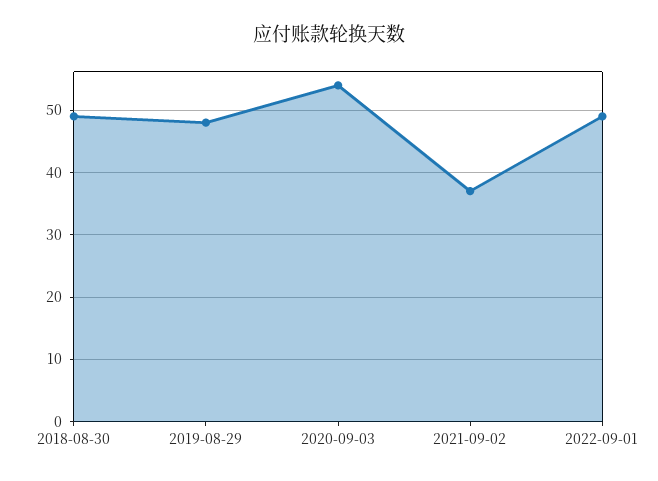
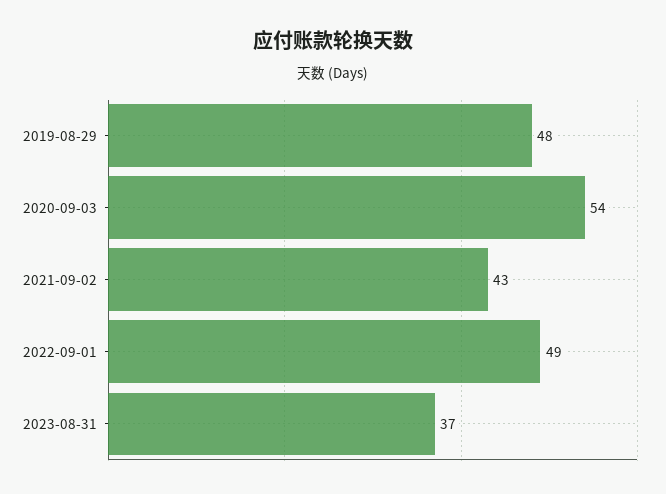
2018-08-30: 49 -> none
2021-09-02: 37 -> 43
2023-08-31: none -> 37

